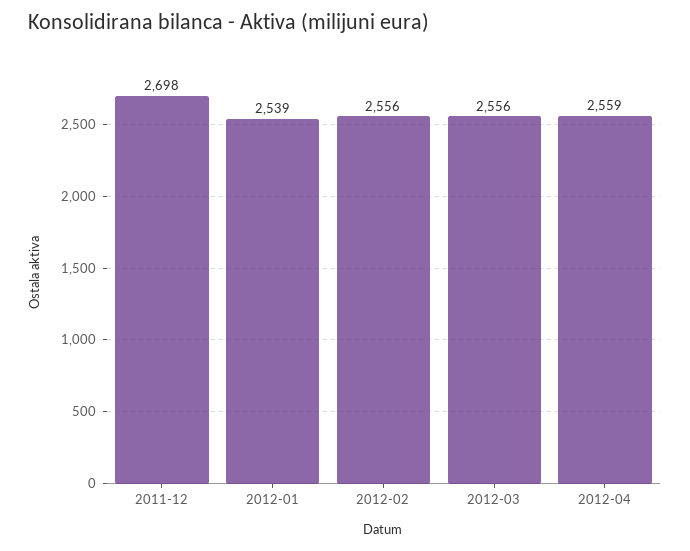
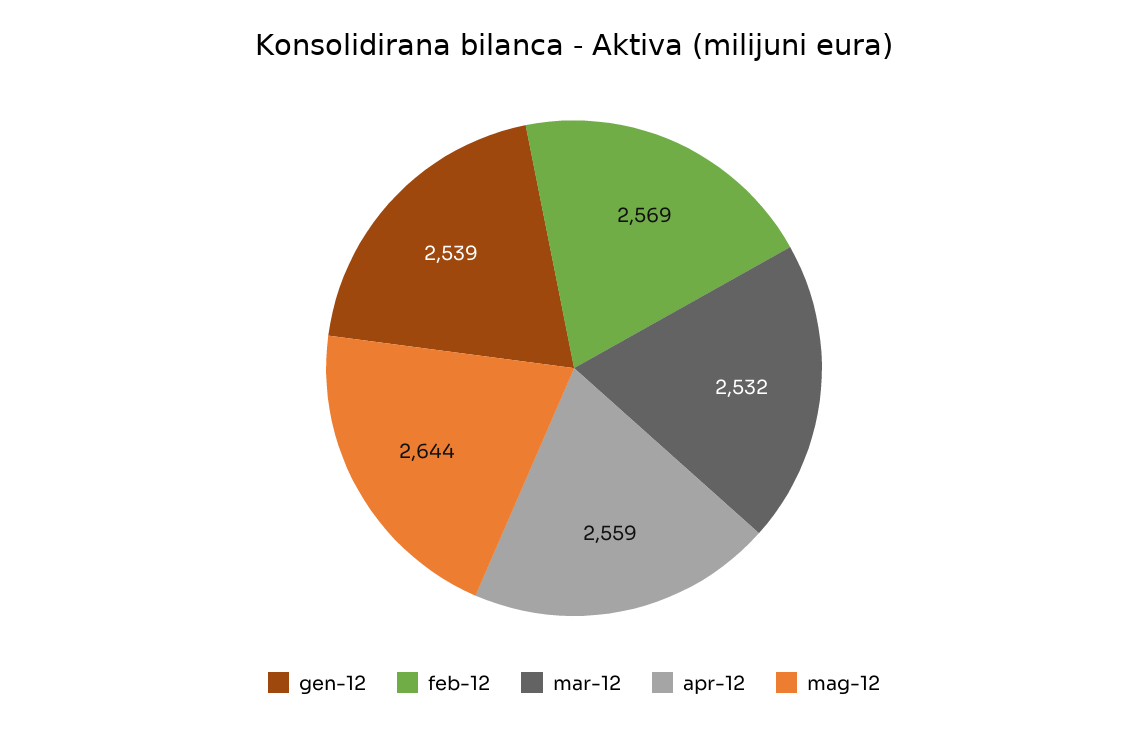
2011-12: 2698 -> none
2012-02: 2556 -> 2569
2012-03: 2556 -> 2532
mag-12: none -> 2644

